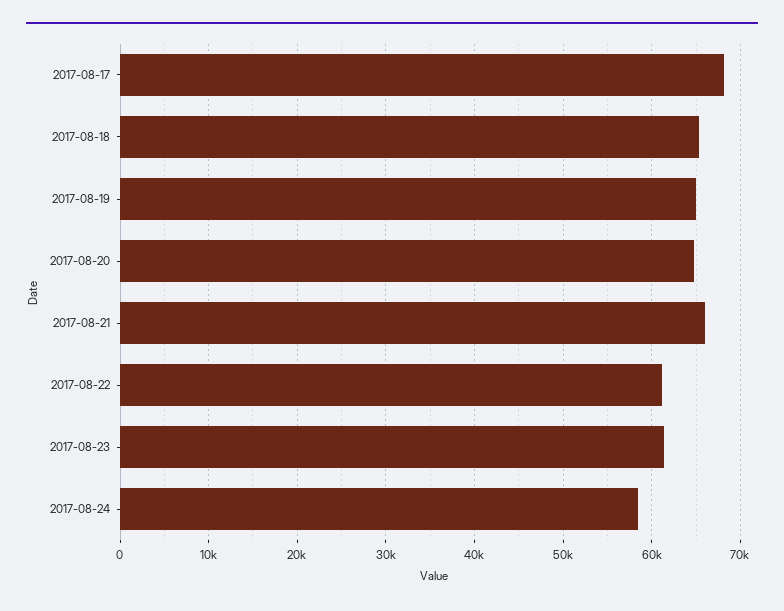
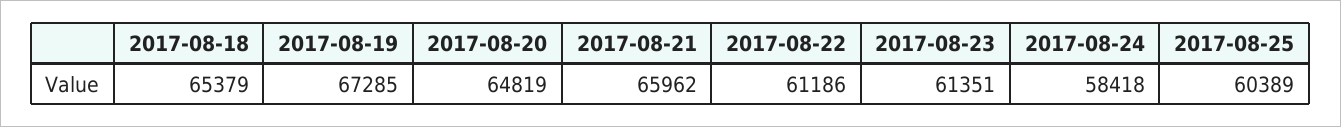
2017-08-17: 68000 -> none
2017-08-19: 65000 -> 67285
2017-08-25: none -> 60389

